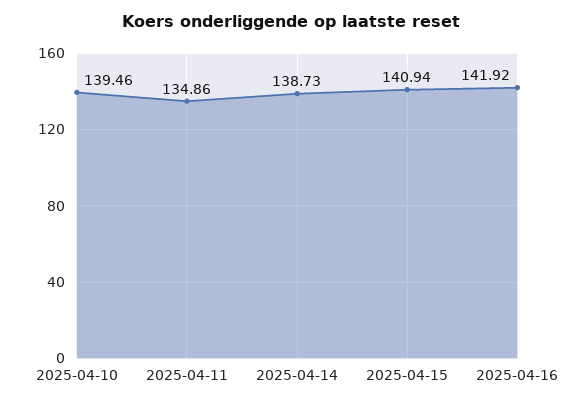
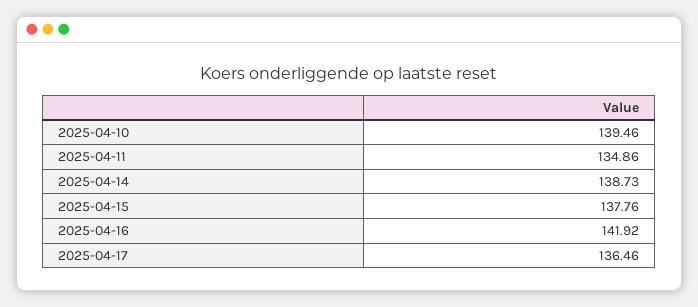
2025-04-15: 140.94 -> 137.76
2025-04-17: none -> 136.46

